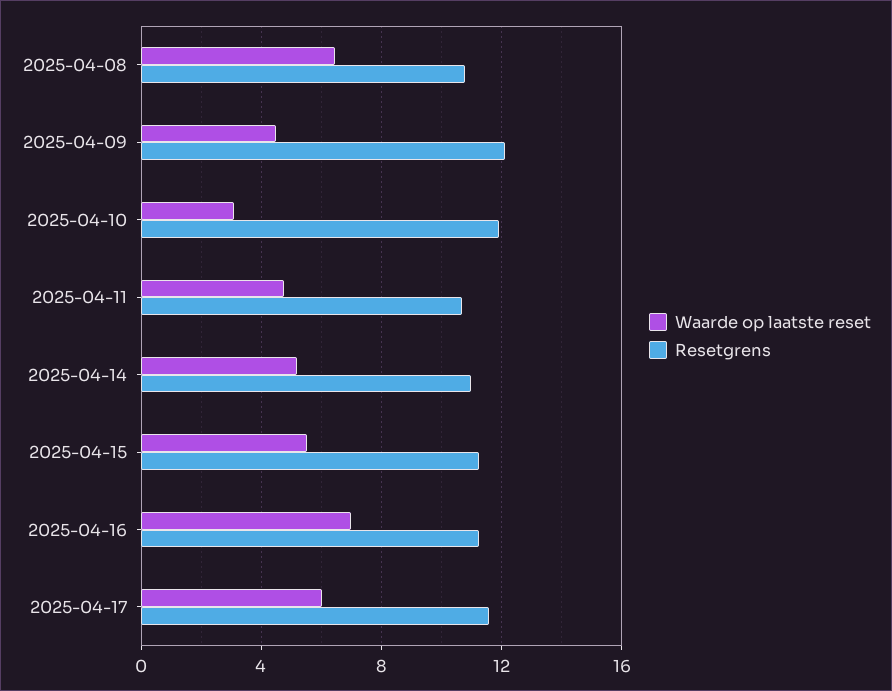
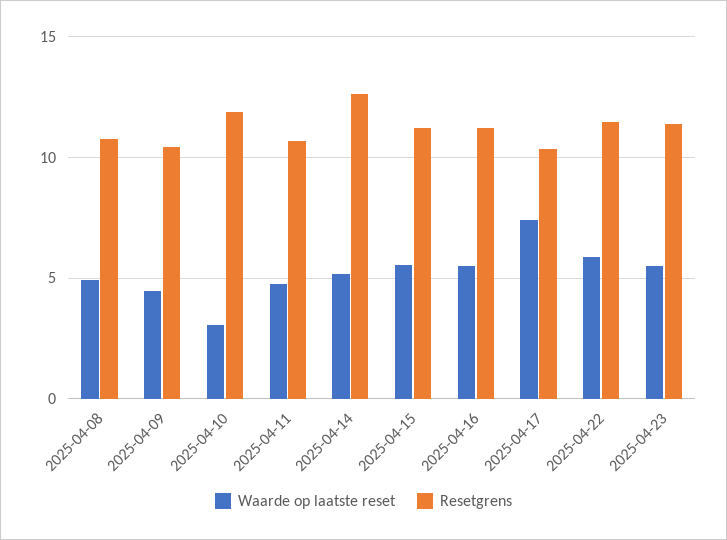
Waarde op laatste reset, 2025-04-08: 6.5 -> 5
Resetgrens, 2025-04-09: 12 -> 10.5
Resetgrens, 2025-04-14: 11 -> 12.5
Waarde op laatste reset, 2025-04-16: 7 -> 5.5
Waarde op laatste reset, 2025-04-17: 6 -> 7.5
Resetgrens, 2025-04-17: 11.5 -> 10.5
Waarde op laatste reset, 2025-04-22: none -> 6
Resetgrens, 2025-04-22: none -> 11.5
Waarde op laatste reset, 2025-04-23: none -> 5.5
Resetgrens, 2025-04-23: none -> 11.5

